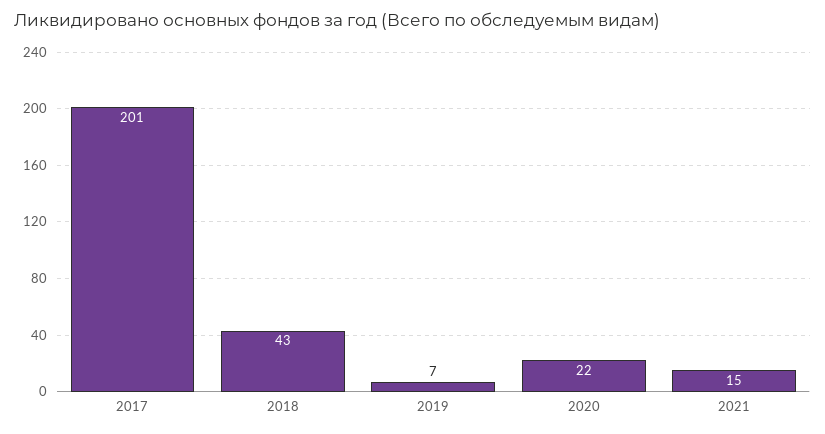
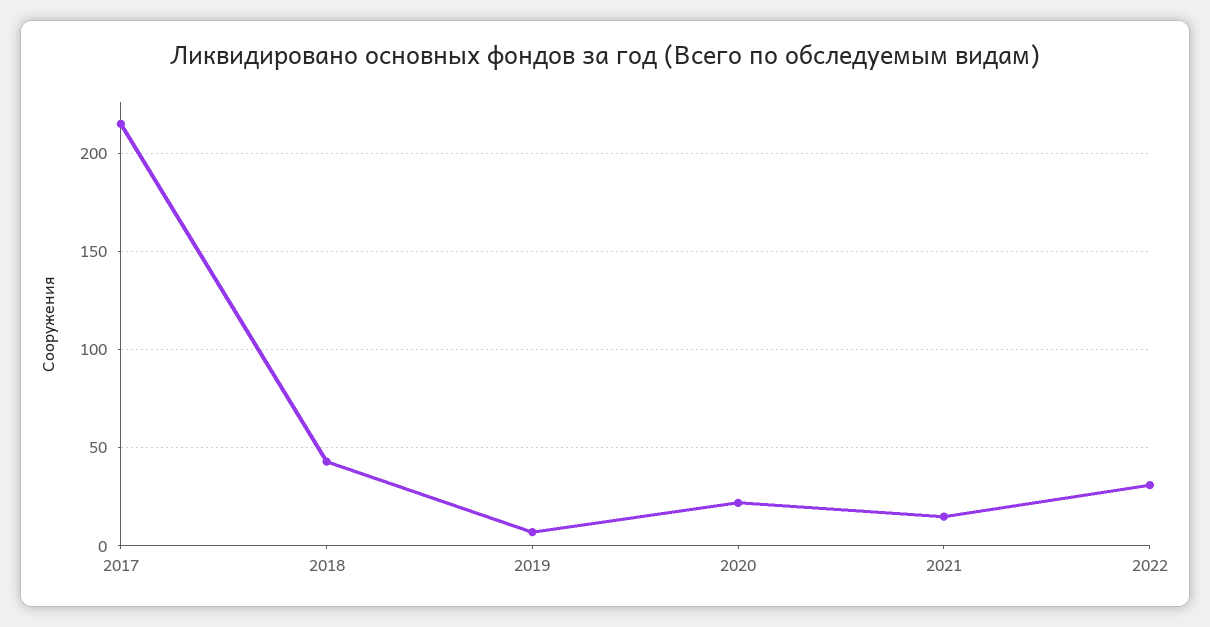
2017: 201 -> 215
2022: none -> 30

